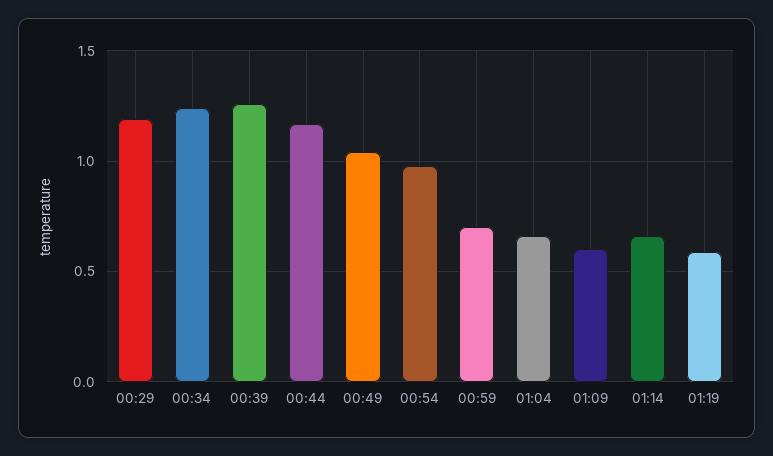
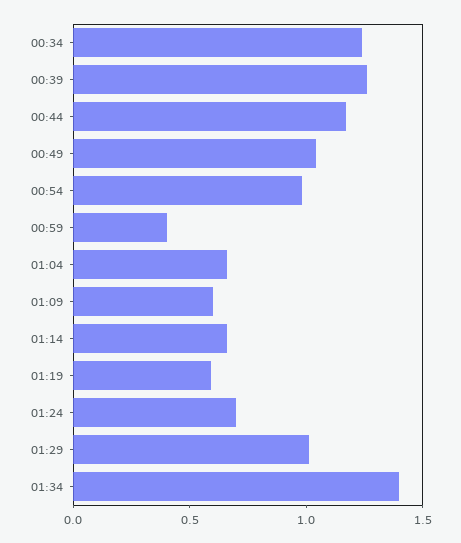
00:29: 1.2 -> none
00:59: 0.7 -> 0.4
01:24: none -> 0.7
01:29: none -> 1
01:34: none -> 1.4

